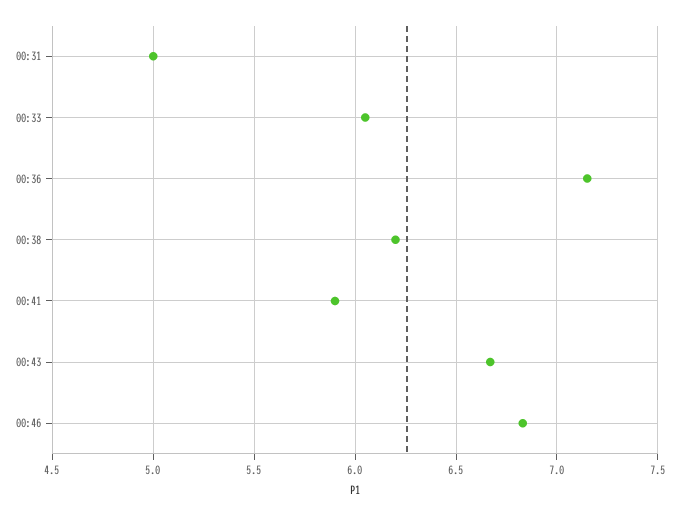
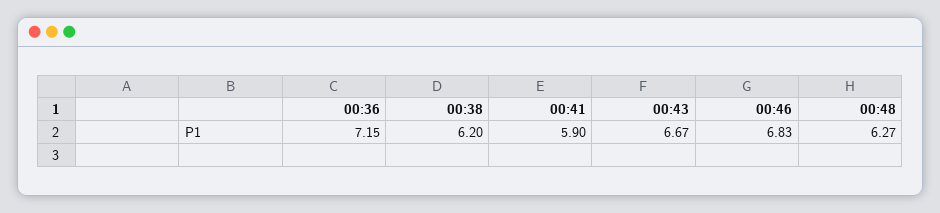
00:31: 5 -> none
00:33: 6.05 -> none
00:48: none -> 6.27

